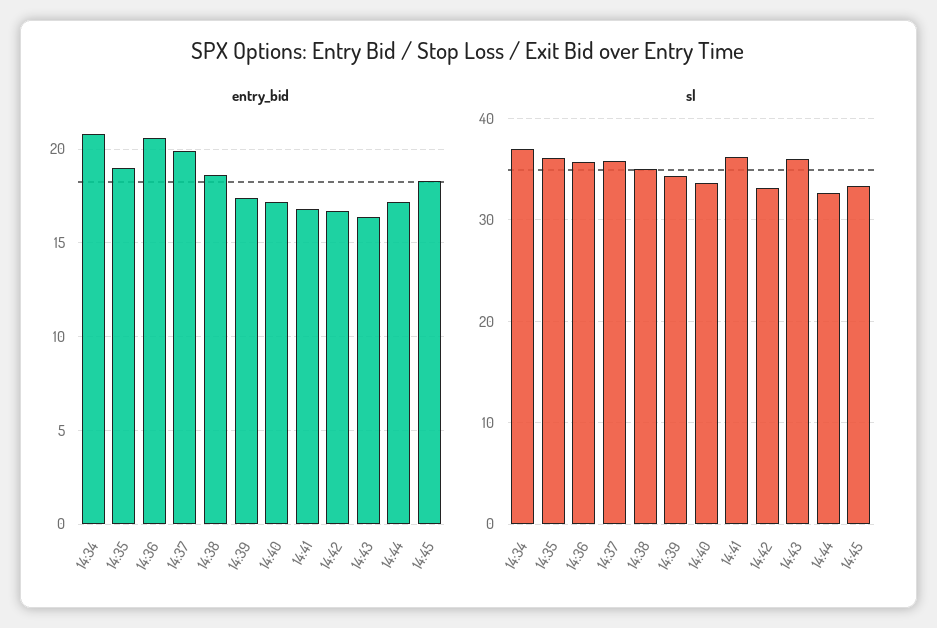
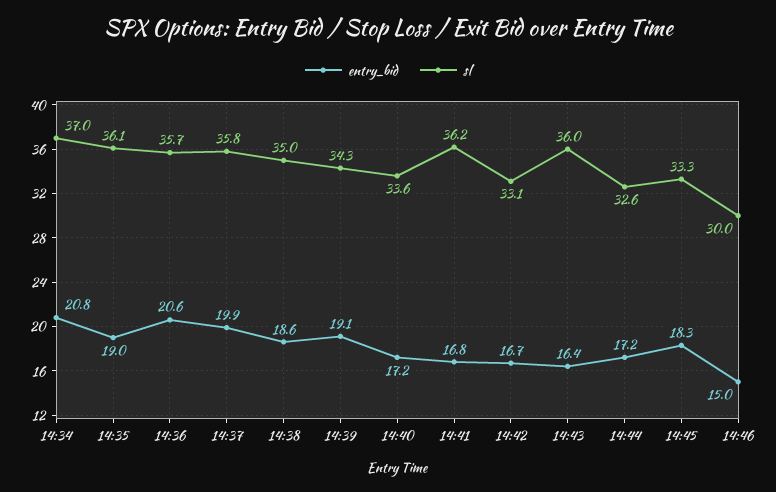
entry_bid, 14:39: 17.5 -> 19.1
entry_bid, 14:46: none -> 15
sl, 14:46: none -> 30

